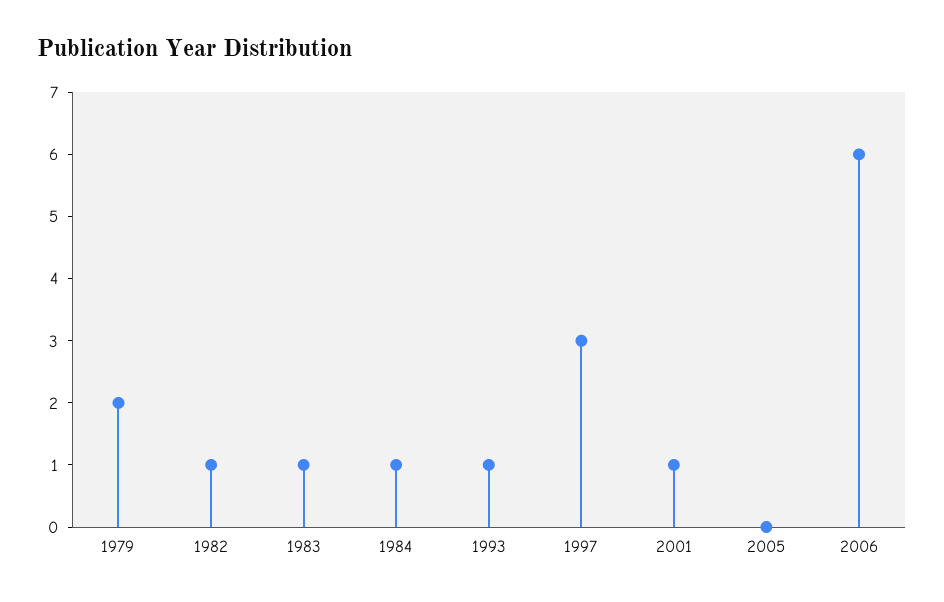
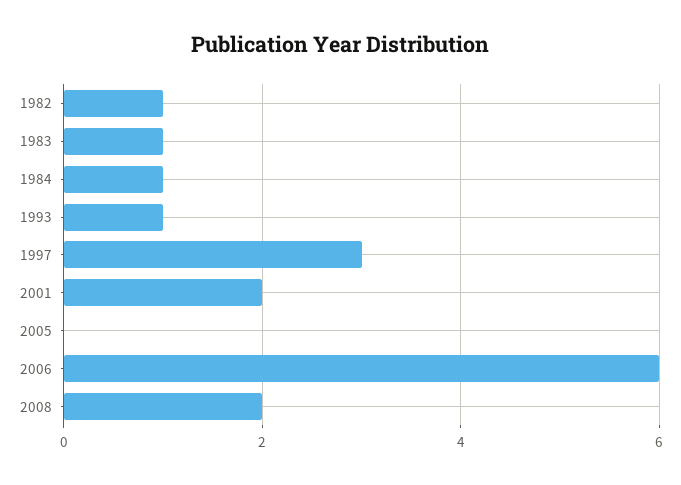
1979: 2 -> none
2001: 1 -> 2
2008: none -> 2

